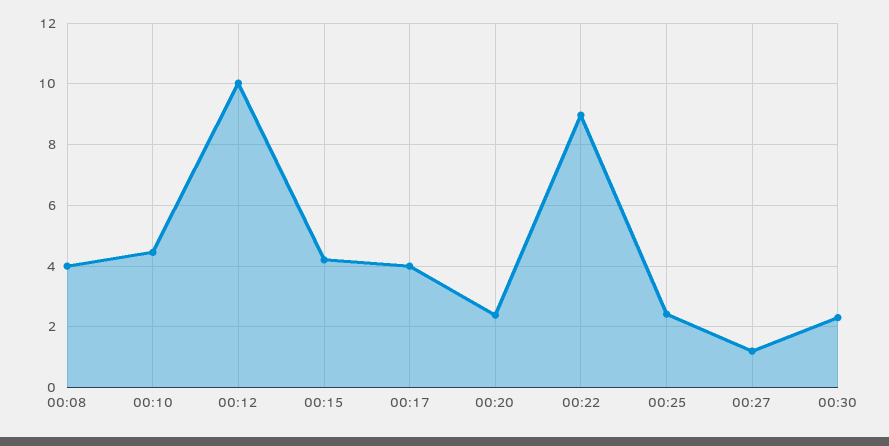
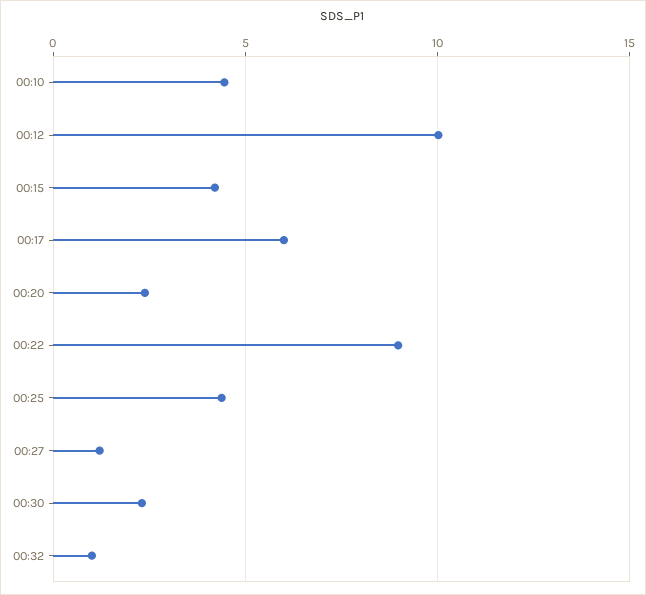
00:08: 4 -> none
00:17: 4 -> 6
00:25: 2.4 -> 4.5
00:32: none -> 1

